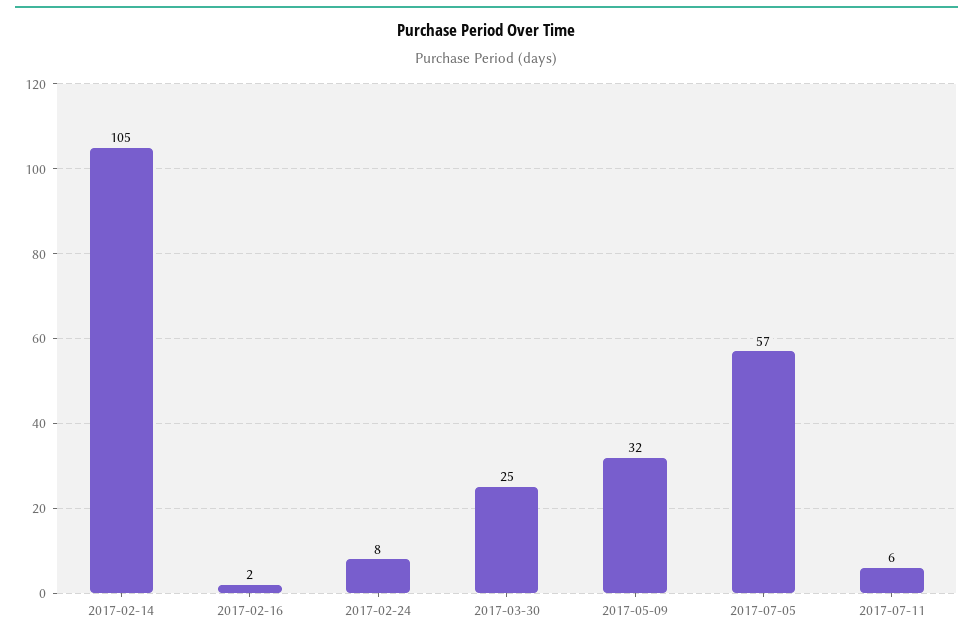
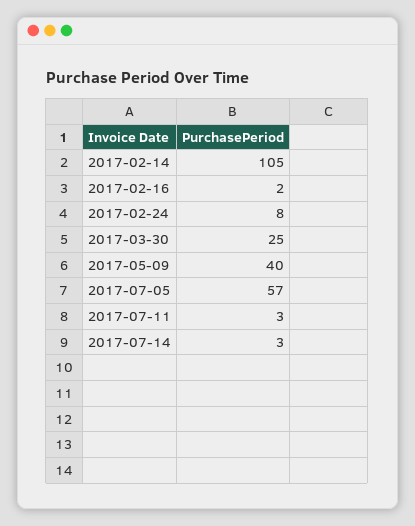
2017-05-09: 32 -> 40
2017-07-11: 6 -> 3
2017-07-14: none -> 3

